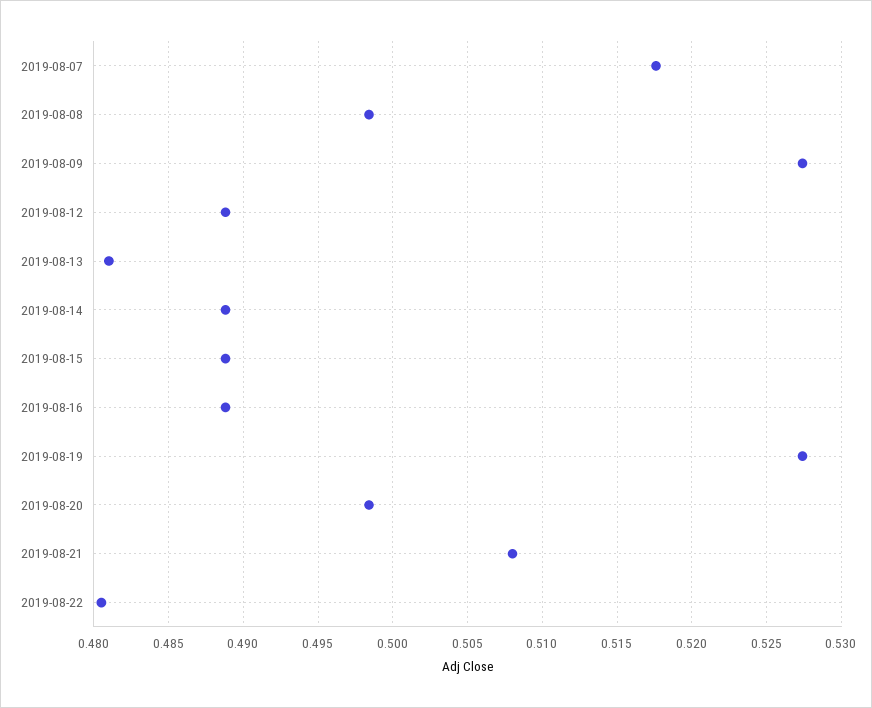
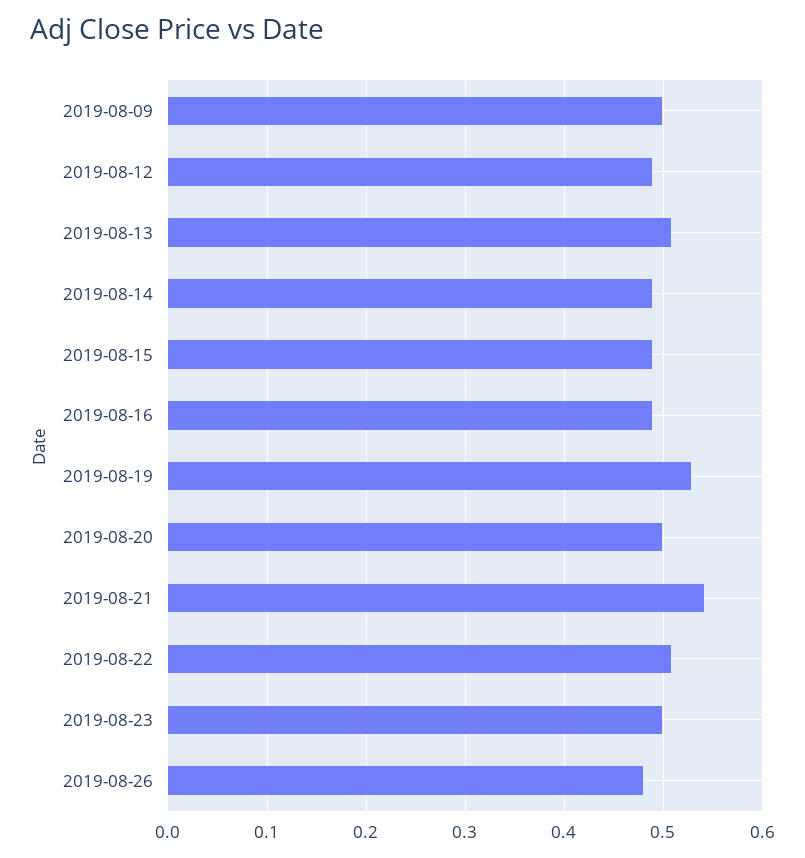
2019-08-07: 0.5175 -> none
2019-08-08: 0.4985 -> none
2019-08-09: 0.5275 -> 0.5
2019-08-13: 0.481 -> 0.51
2019-08-21: 0.508 -> 0.54
2019-08-22: 0.4805 -> 0.51
2019-08-23: none -> 0.5
2019-08-26: none -> 0.48

